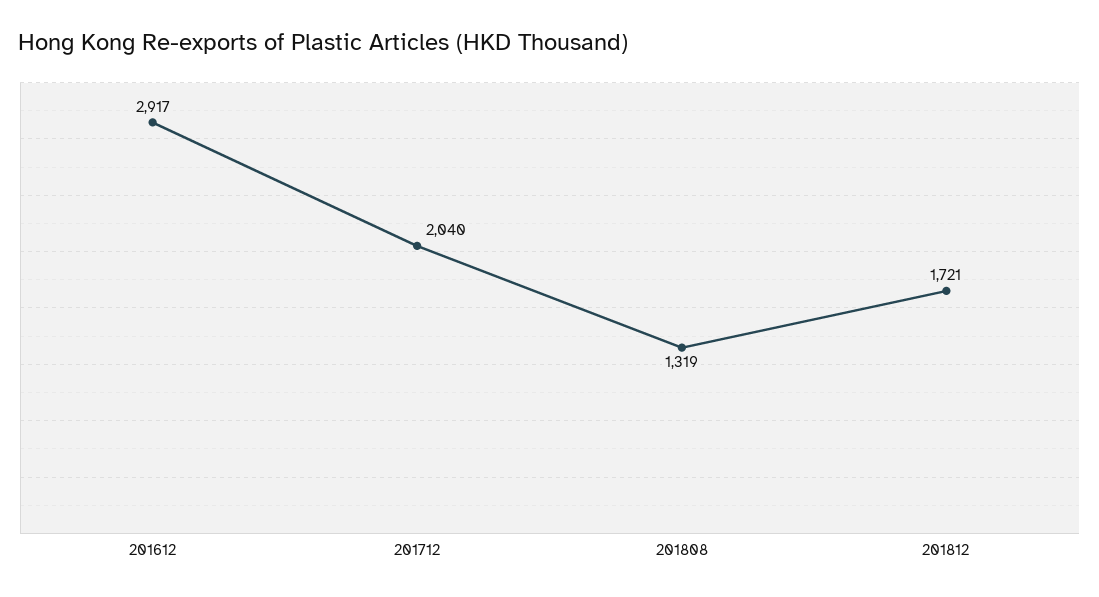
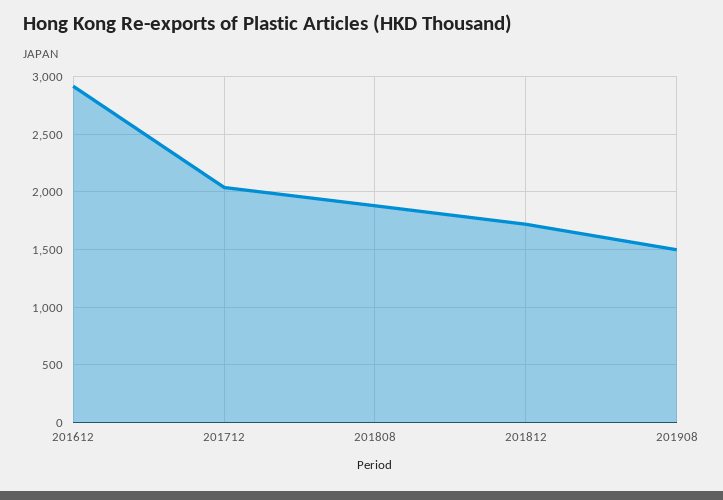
201808: 1319 -> 1900
201908: none -> 1500

